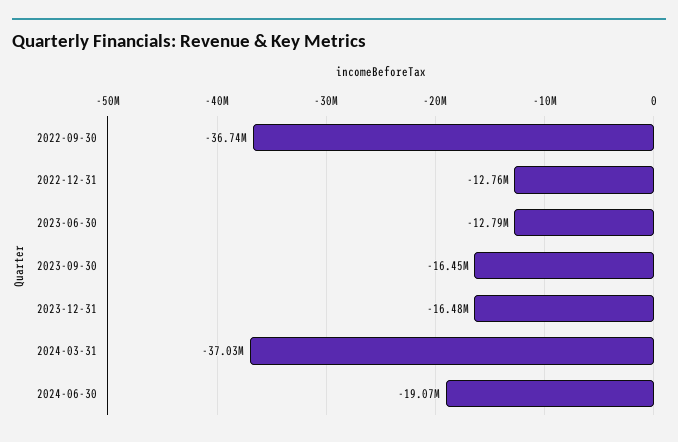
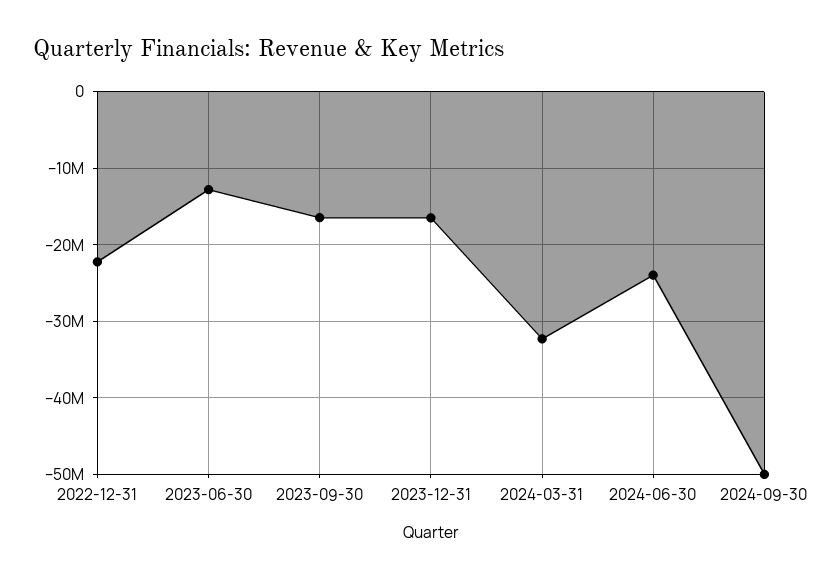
2022-09-30: -36740000 -> none
2022-12-31: -12760000 -> -22000000
2024-03-31: -37030000 -> -32000000
2024-06-30: -19070000 -> -24000000
2024-09-30: none -> -50000000

